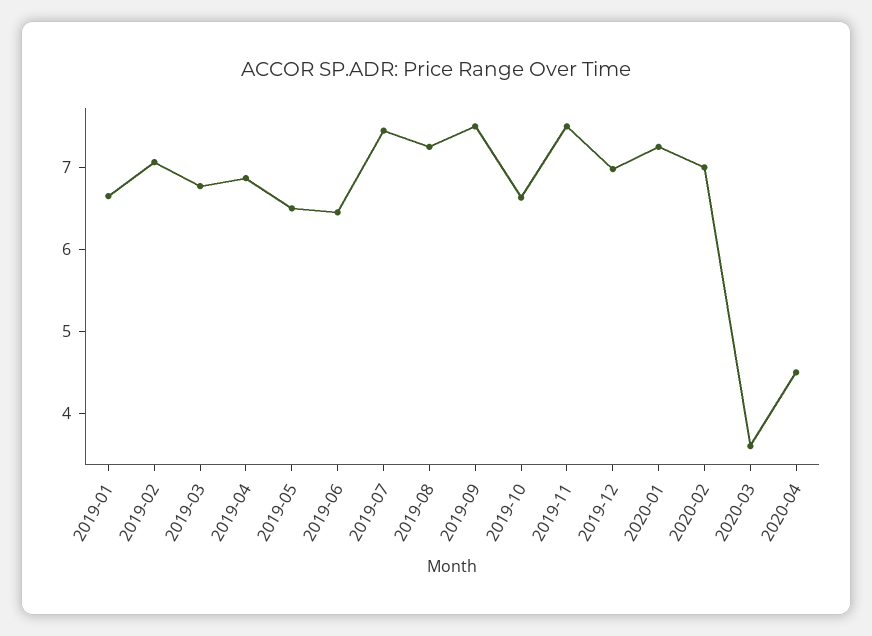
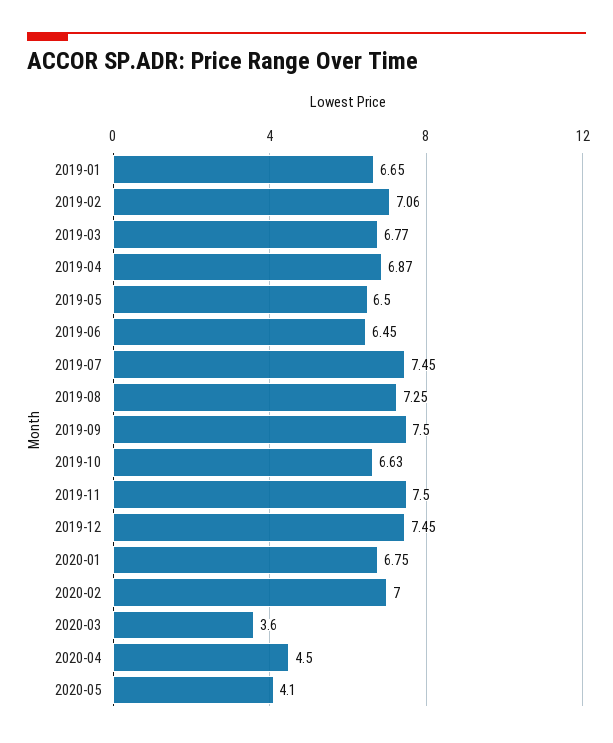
2019-12: 7 -> 7.45
2020-01: 7.2 -> 6.75
2020-05: none -> 4.1

